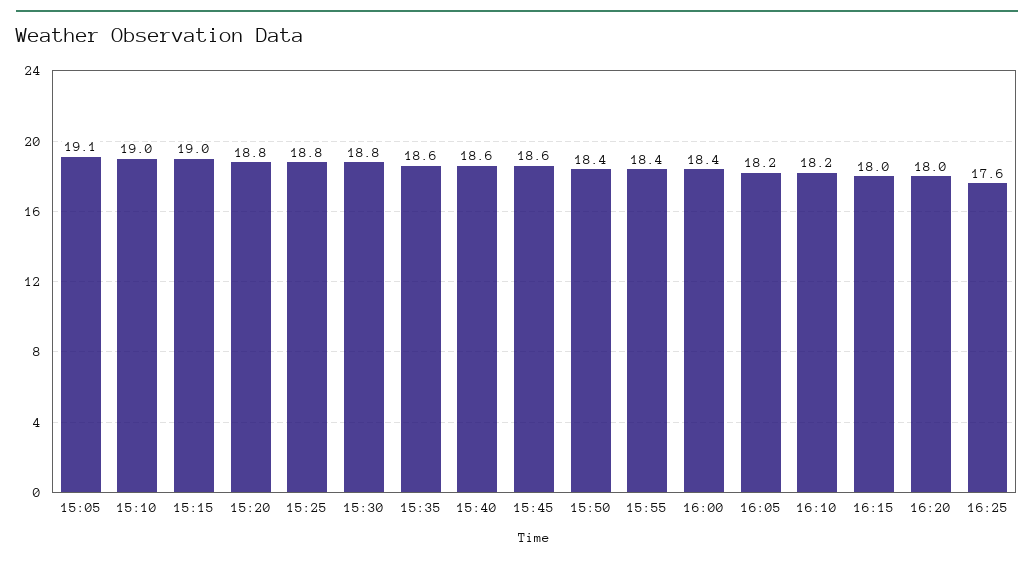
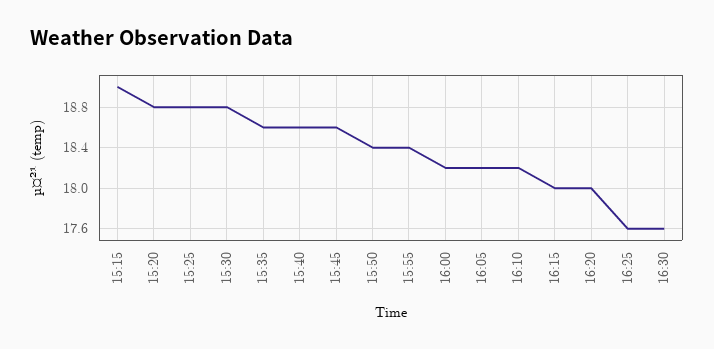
15:05: 19.1 -> none
15:10: 19 -> none
16:00: 18.4 -> 18.2
16:30: none -> 17.6

